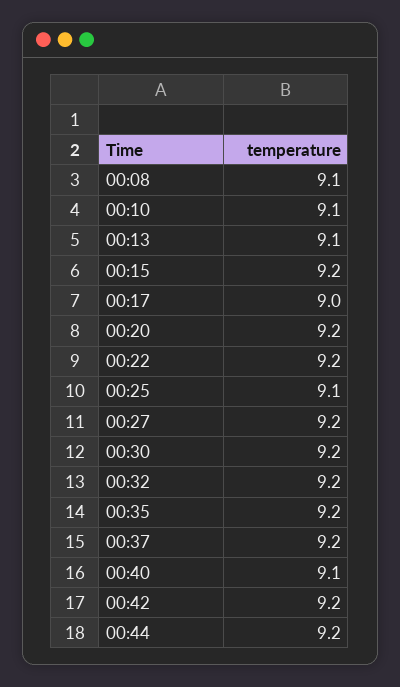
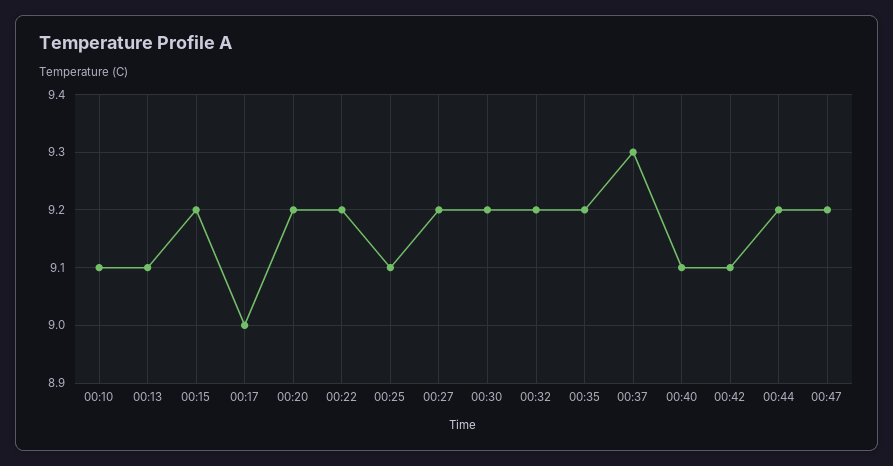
00:08: 9.1 -> none
00:37: 9.2 -> 9.3
00:42: 9.2 -> 9.1
00:47: none -> 9.2

